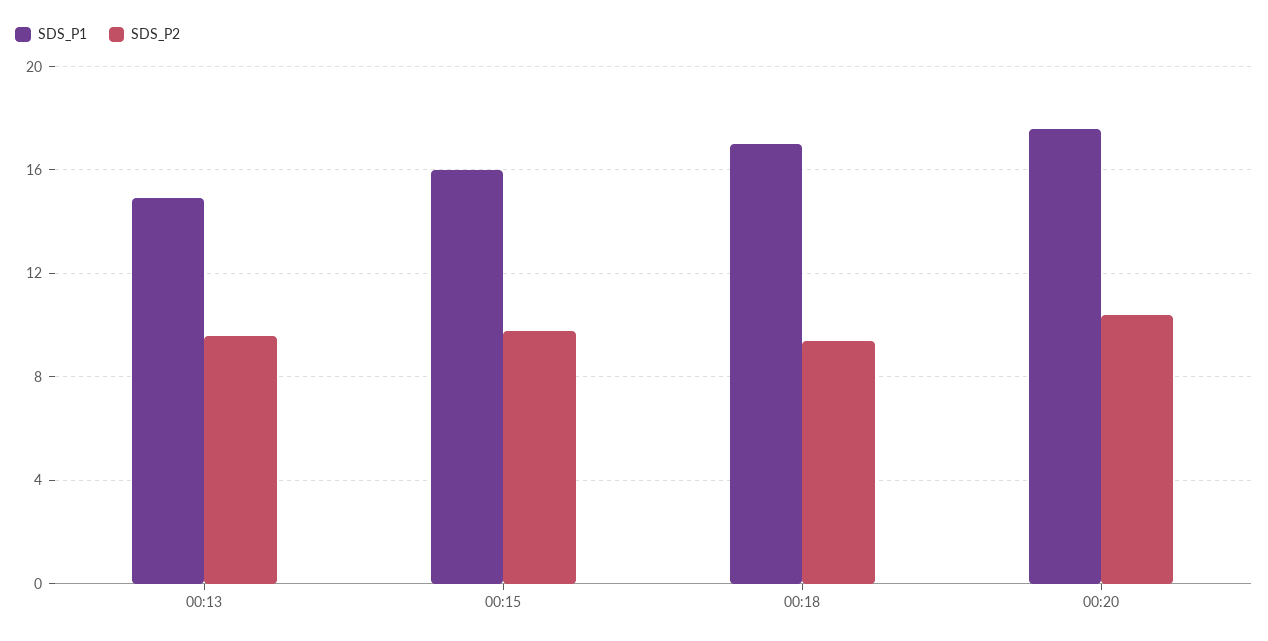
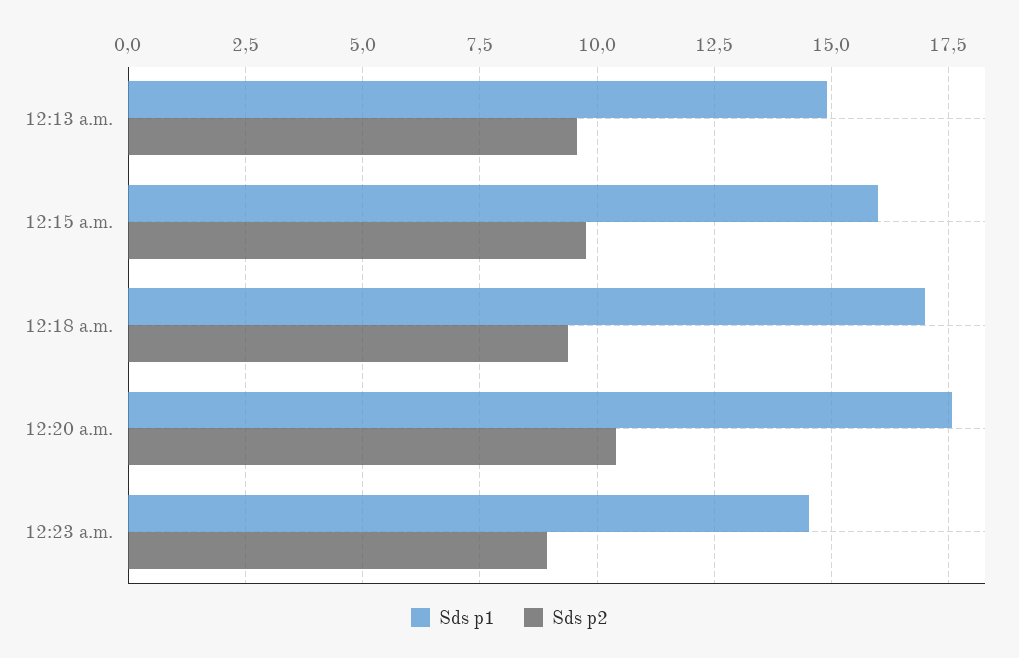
SDS_P1, 12:23 a.m.: none -> 14.5
SDS_P2, 12:23 a.m.: none -> 9

